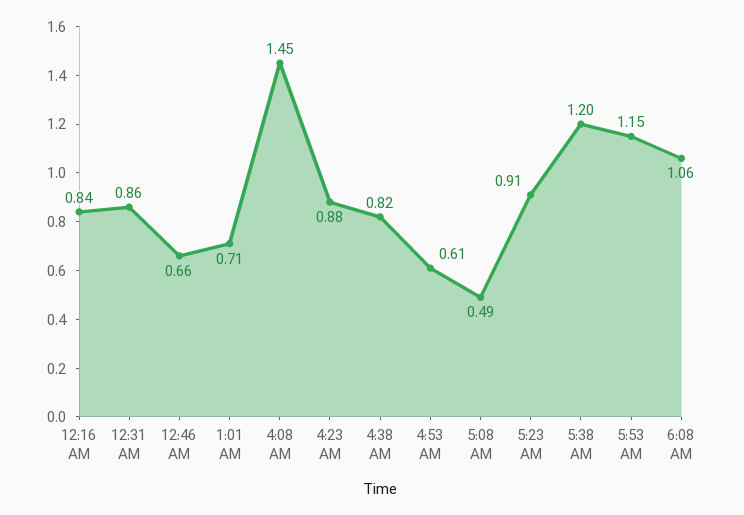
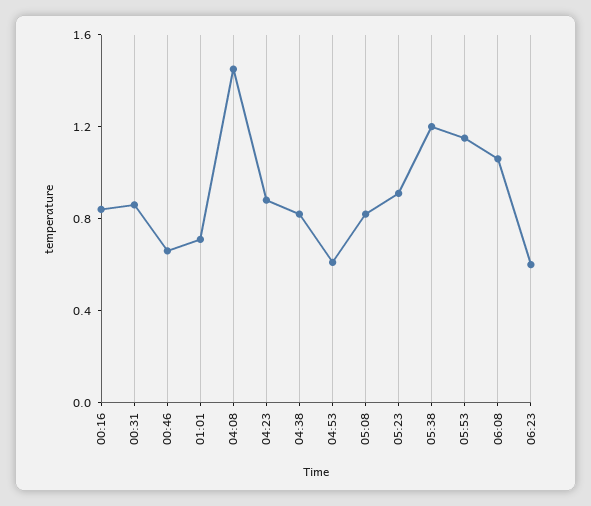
5:08 AM: 0.49 -> 0.8
06:23: none -> 0.6

